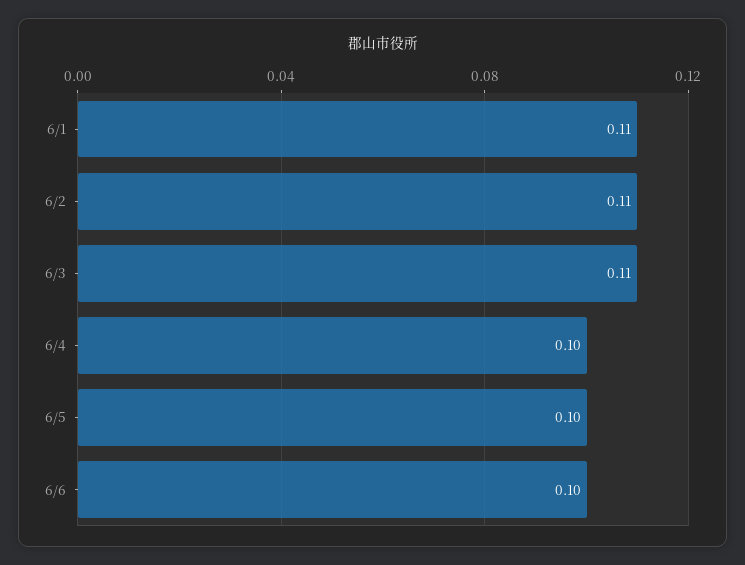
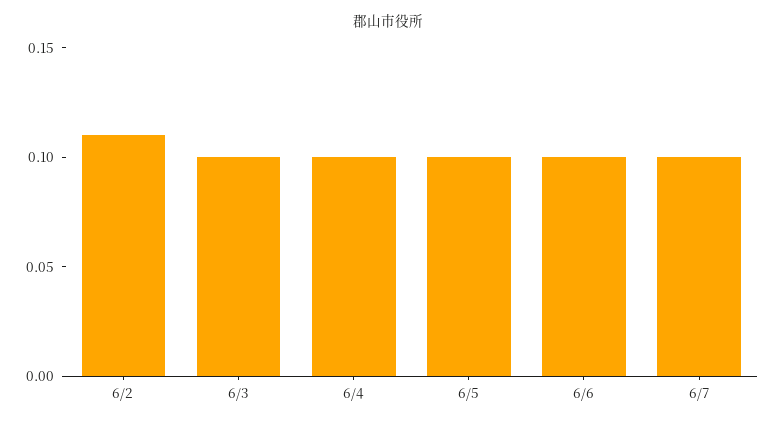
6/1: 0.11 -> none
6/3: 0.11 -> 0.1
6/7: none -> 0.1

